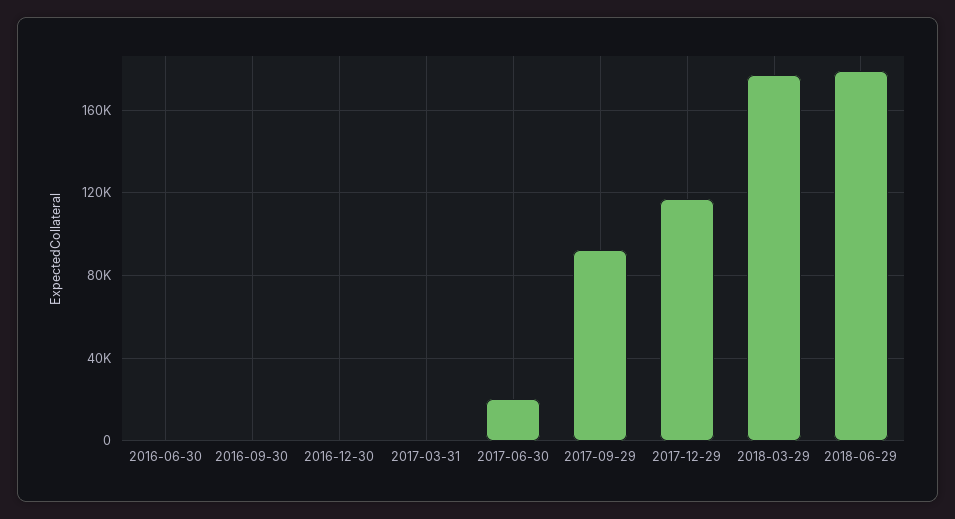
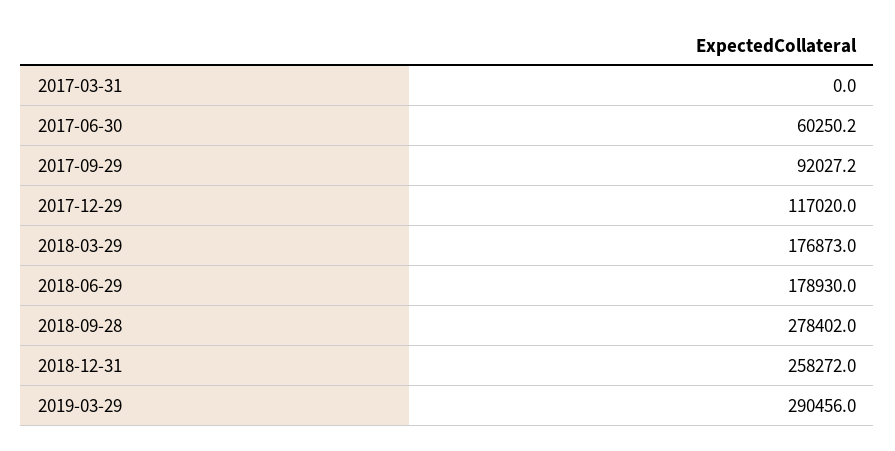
2016-06-30: 0 -> none
2016-09-30: 0 -> none
2016-12-30: 0 -> none
2017-06-30: 20000 -> 60250.2
2018-09-28: none -> 278402
2018-12-31: none -> 258272
2019-03-29: none -> 290456

